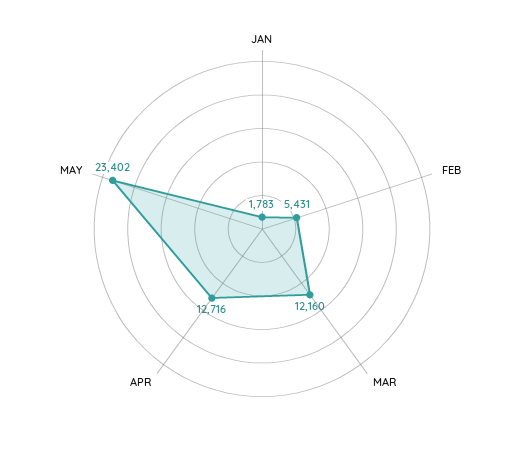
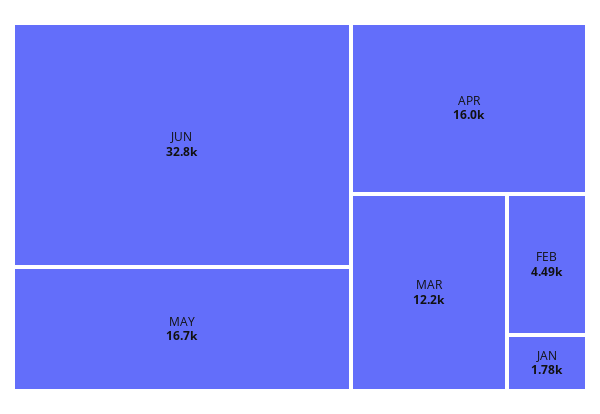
FEB: 5431 -> 4490
APR: 12716 -> 16000
MAY: 23402 -> 16700
JUN: none -> 32800

